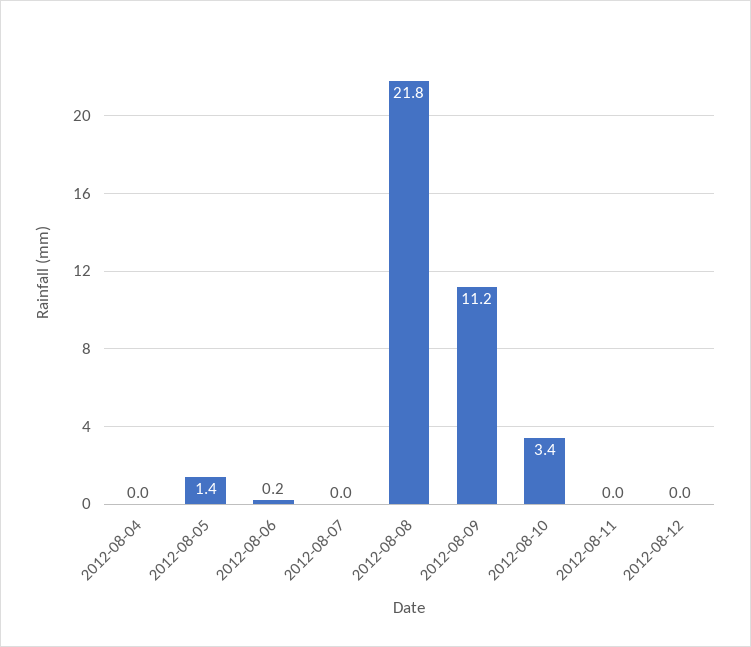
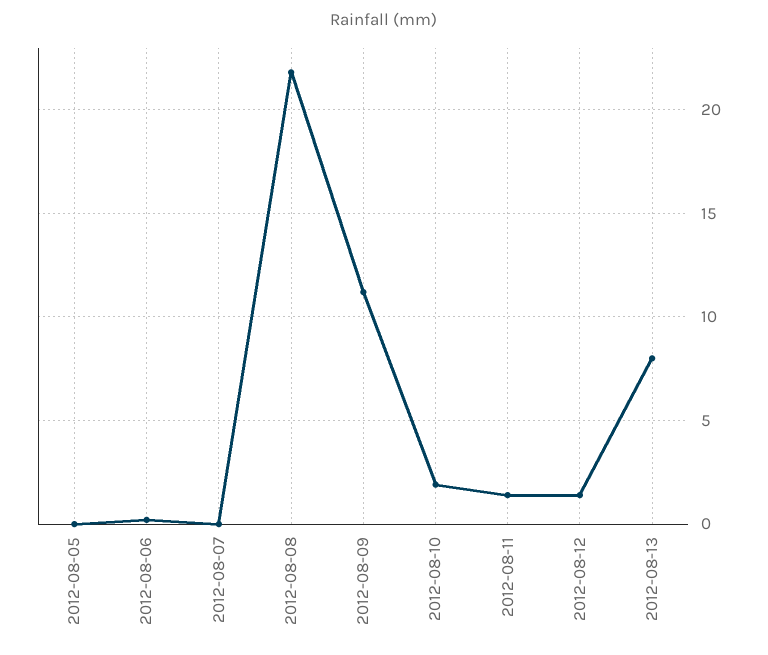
2012-08-04: 0 -> none
2012-08-05: 1.4 -> 0
2012-08-10: 3.4 -> 2
2012-08-11: 0 -> 1.5
2012-08-12: 0 -> 1.5
2012-08-13: none -> 8

